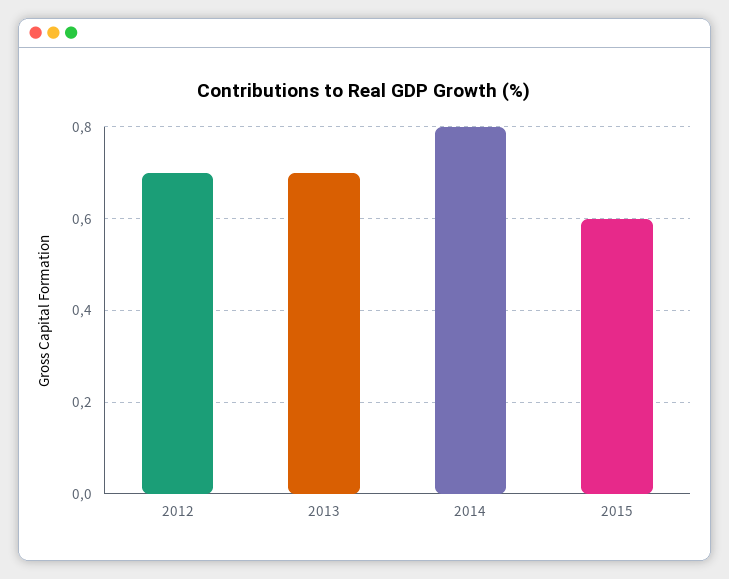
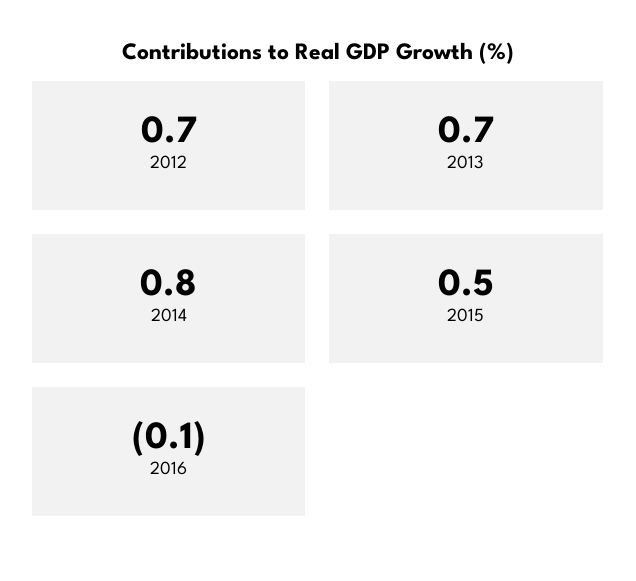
2015: 0.6 -> 0.5
2016: none -> -0.1

